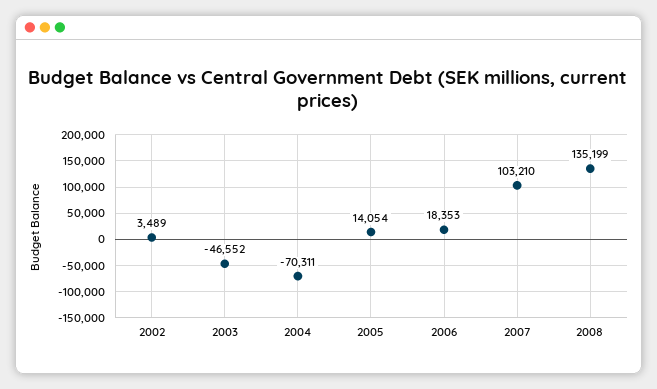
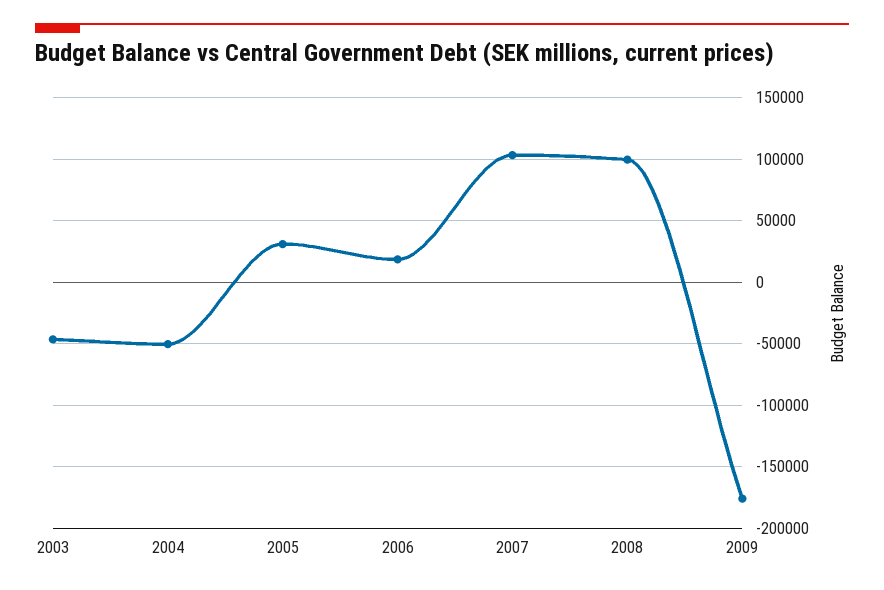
2002: 3489 -> none
2004: -70311 -> -50000
2005: 14054 -> 30000
2008: 135199 -> 100000
2009: none -> -175000

